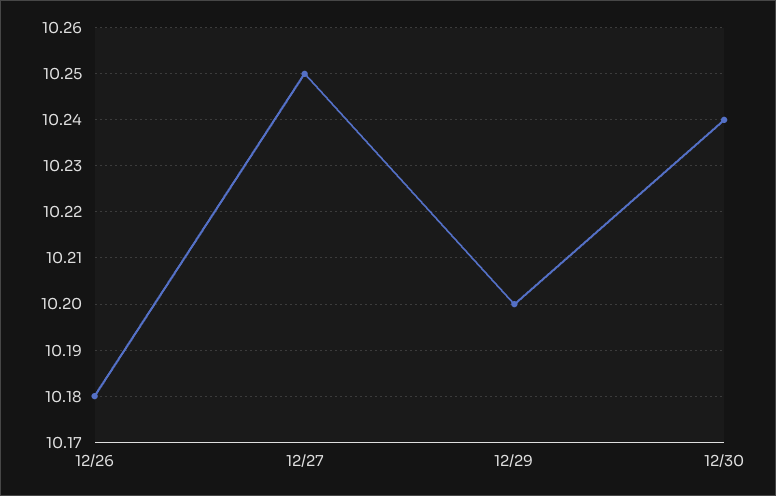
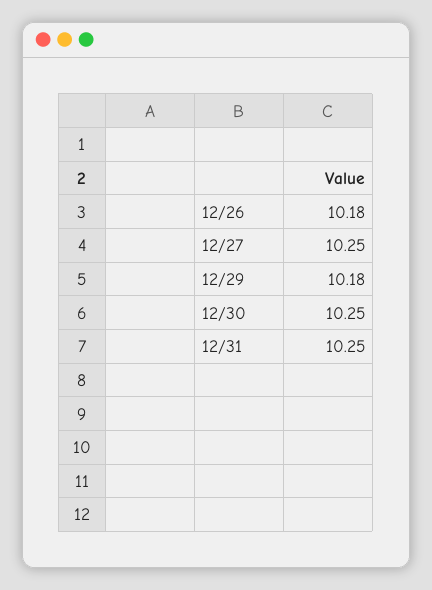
12/29: 10.2 -> 10.18
12/30: 10.24 -> 10.25
12/31: none -> 10.25

